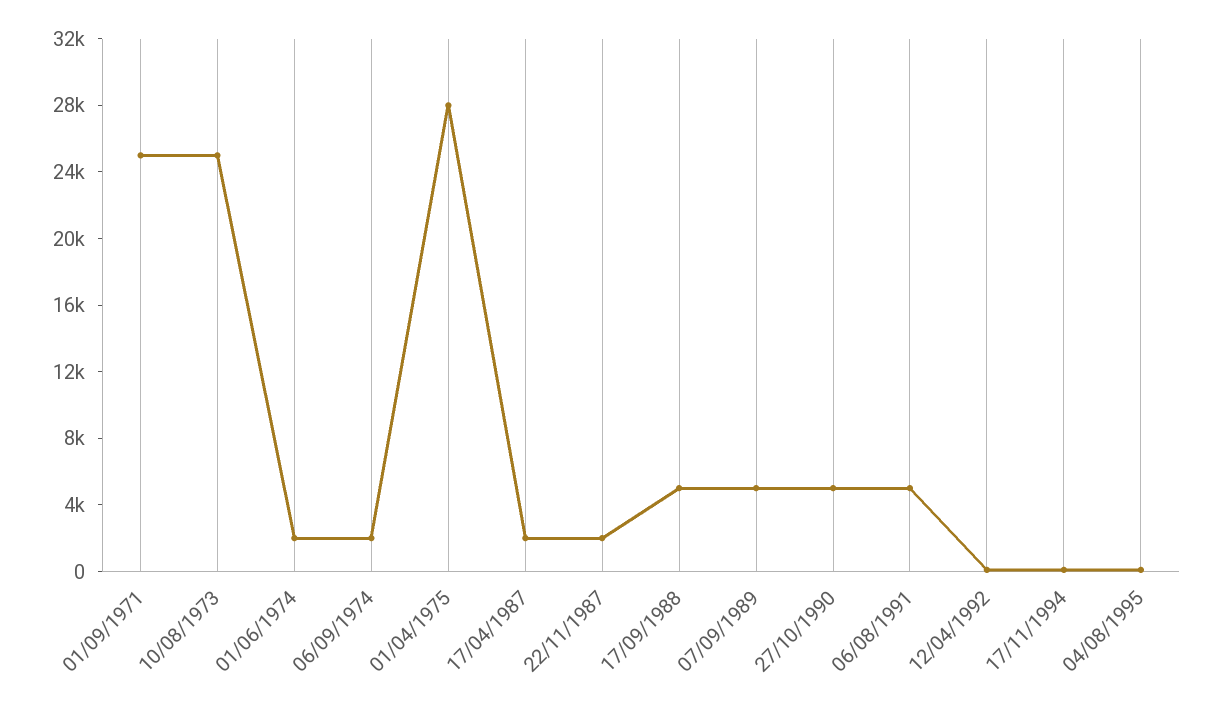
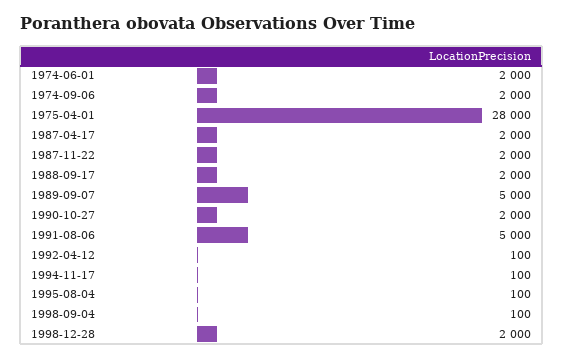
01/09/1971: 25000 -> none
10/08/1973: 25000 -> none
17/09/1988: 5000 -> 2000
27/10/1990: 5000 -> 2000
1998-09-04: none -> 100
1998-12-28: none -> 2000

